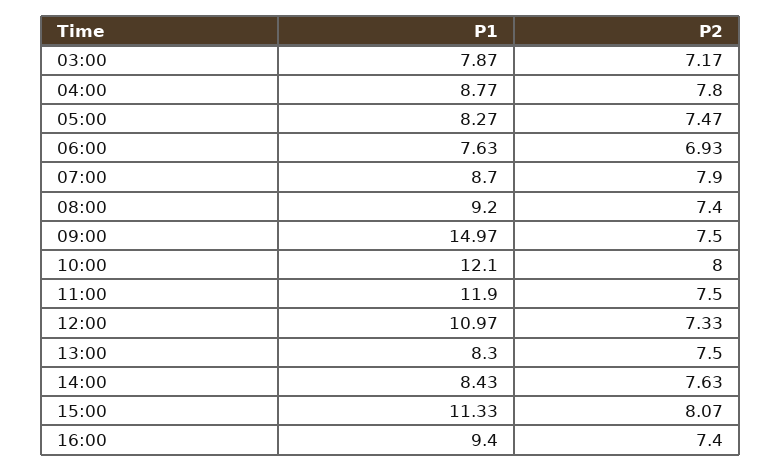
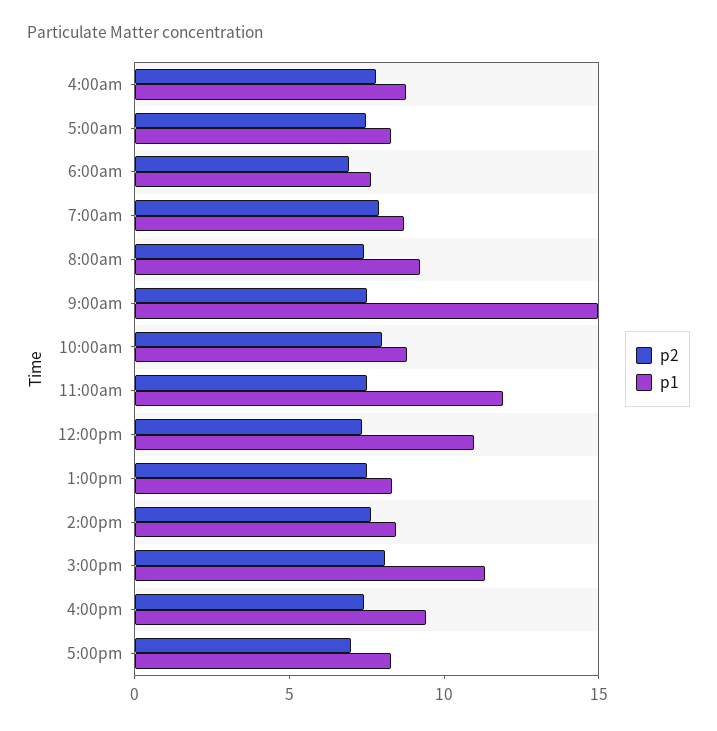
P1, 03:00: 7.87 -> none
P2, 03:00: 7.17 -> none
P1, 10:00: 12.1 -> 9
P2, 5:00pm: none -> 7
P1, 5:00pm: none -> 8

